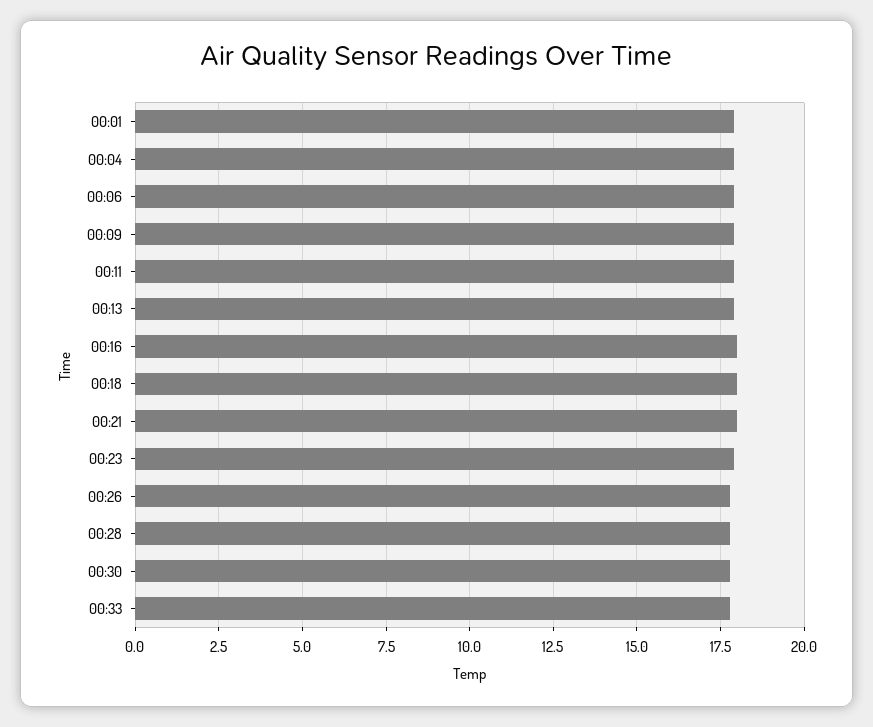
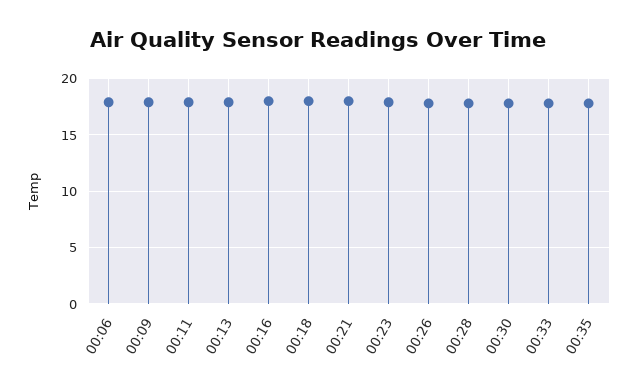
00:01: 18 -> none
00:04: 18 -> none
00:35: none -> 18

